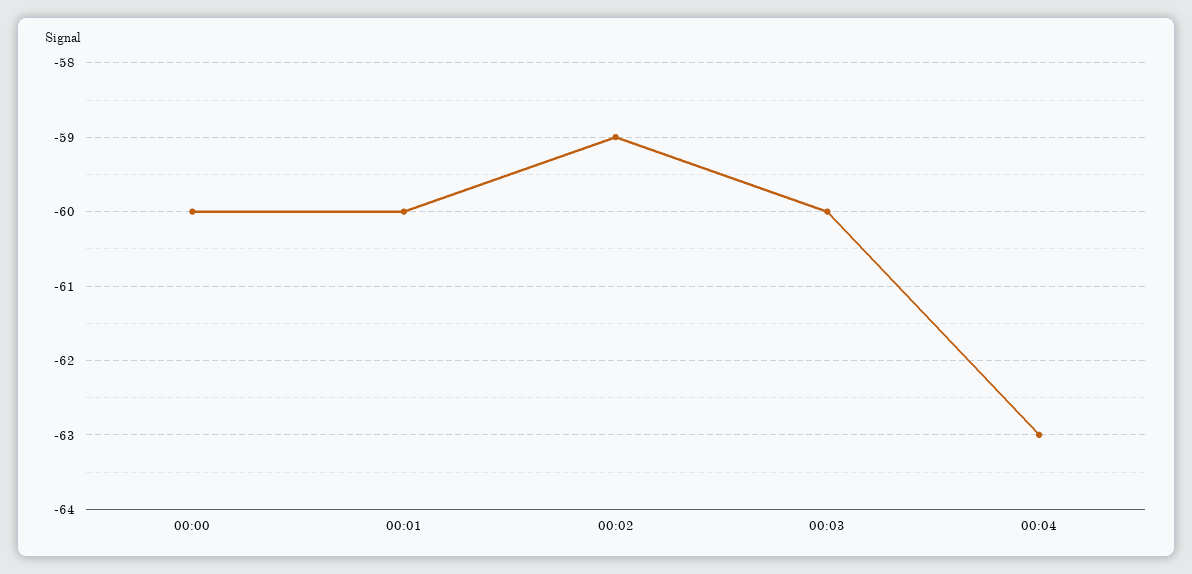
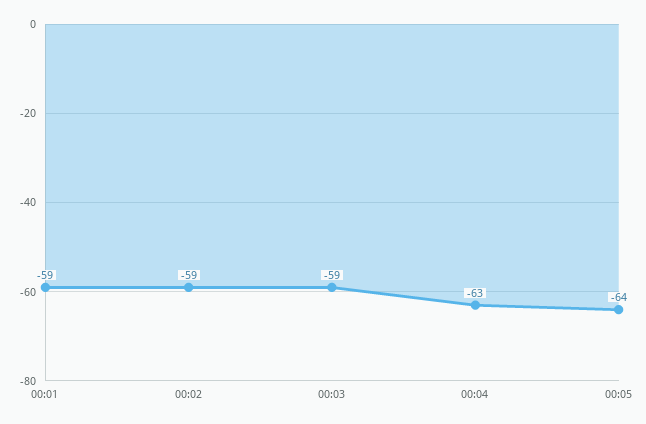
00:00: -60 -> none
00:01: -60 -> -59
00:03: -60 -> -59
00:05: none -> -64

